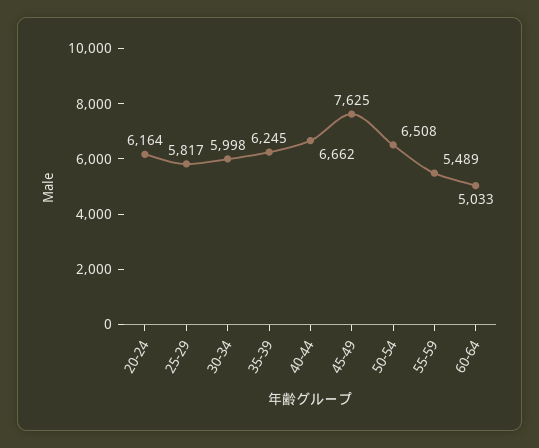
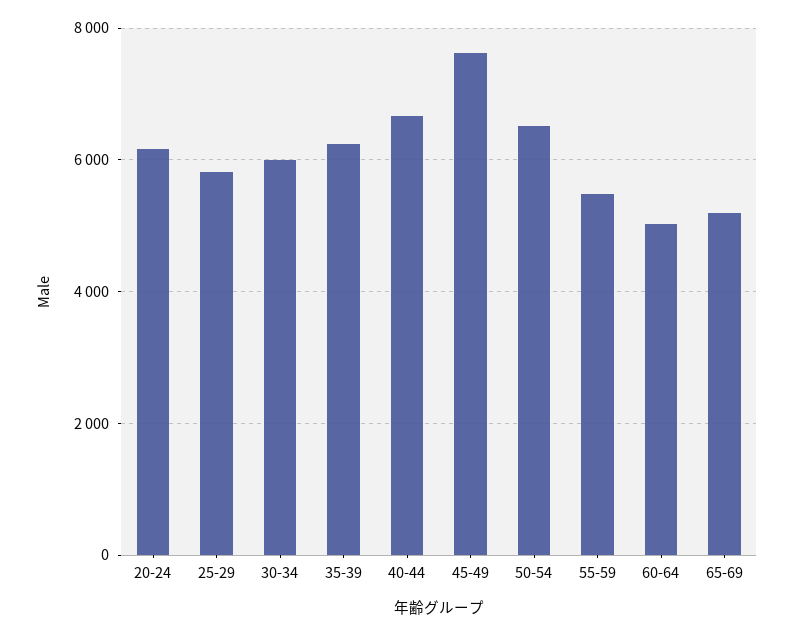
65-69: none -> 5200

